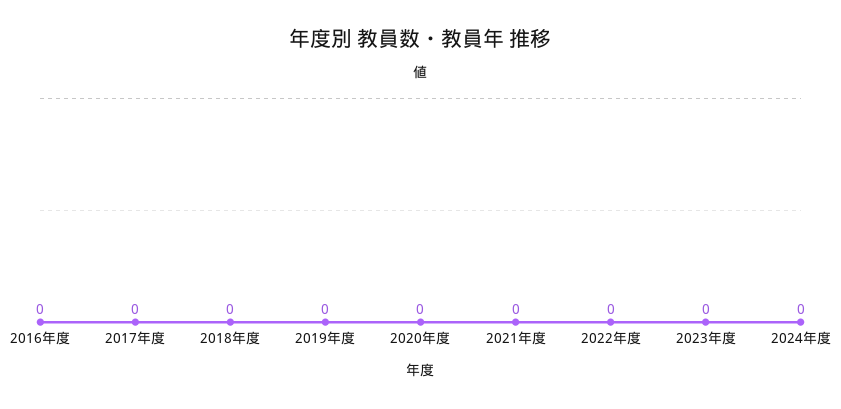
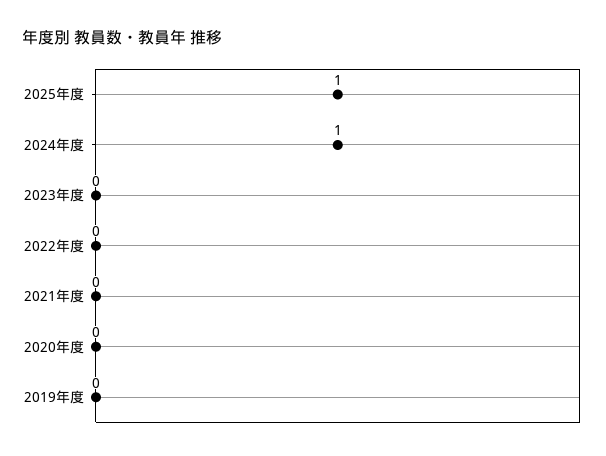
2016年度: 0 -> none
2017年度: 0 -> none
2018年度: 0 -> none
2024年度: 0 -> 1
2025年度: none -> 1

